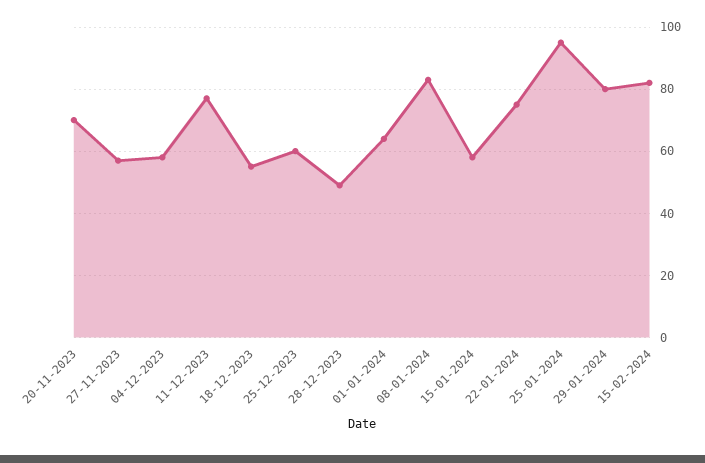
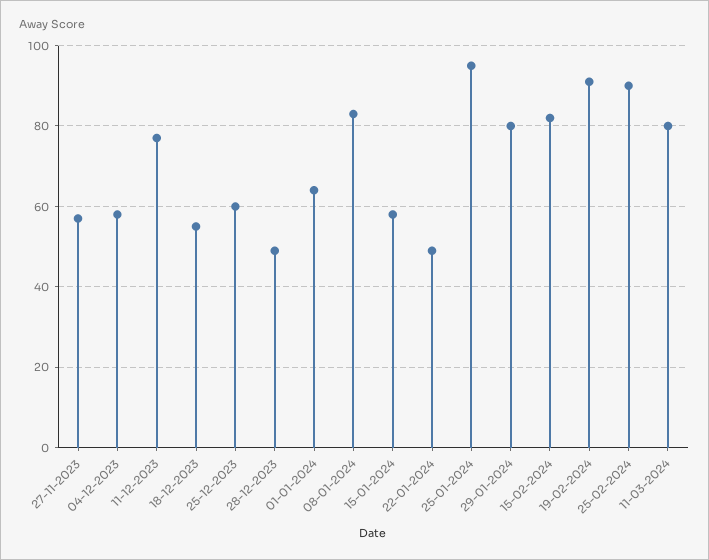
20-11-2023: 70 -> none
22-01-2024: 75 -> 50
19-02-2024: none -> 90
25-02-2024: none -> 90
11-03-2024: none -> 80

